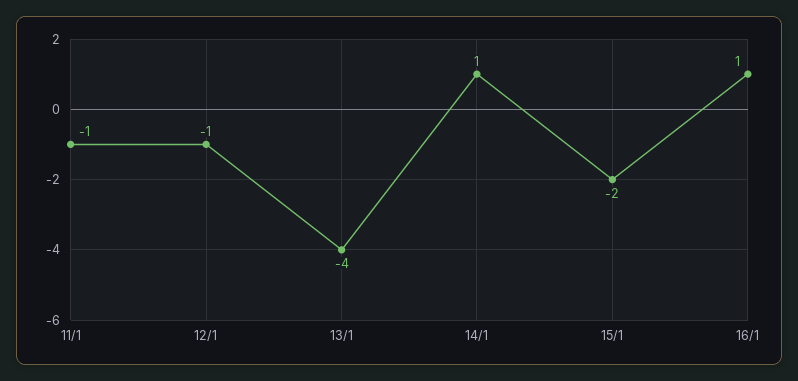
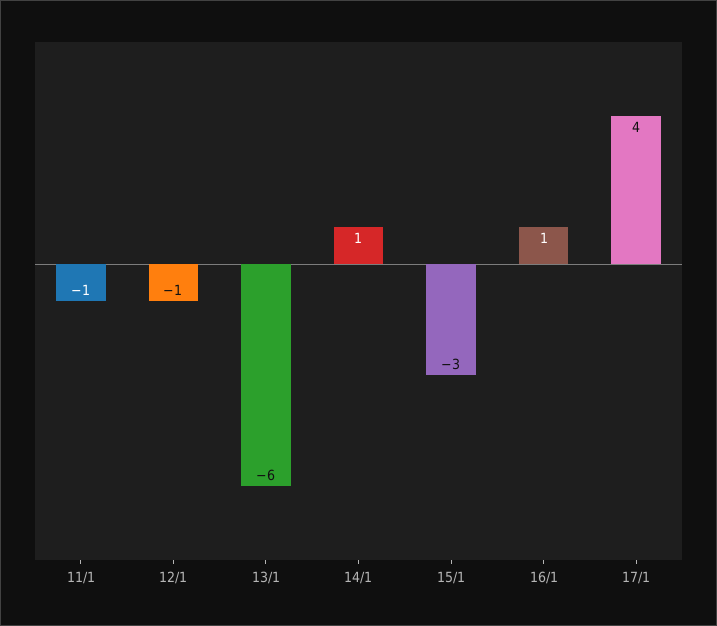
13/1: -4 -> -6
15/1: -2 -> -3
17/1: none -> 4

